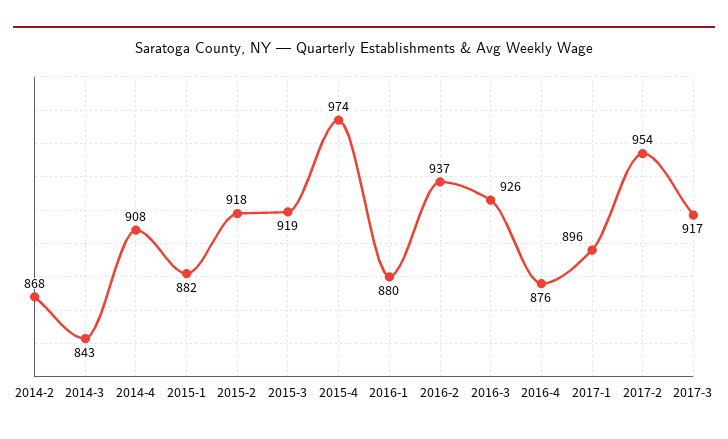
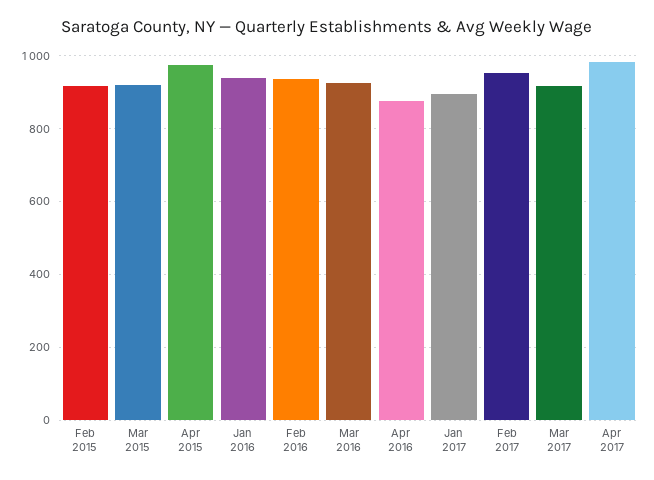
2014-2: 868 -> none
2014-3: 843 -> none
2014-4: 908 -> none
2015-1: 882 -> none
2016-1: 880 -> 940
Apr 2017: none -> 980

